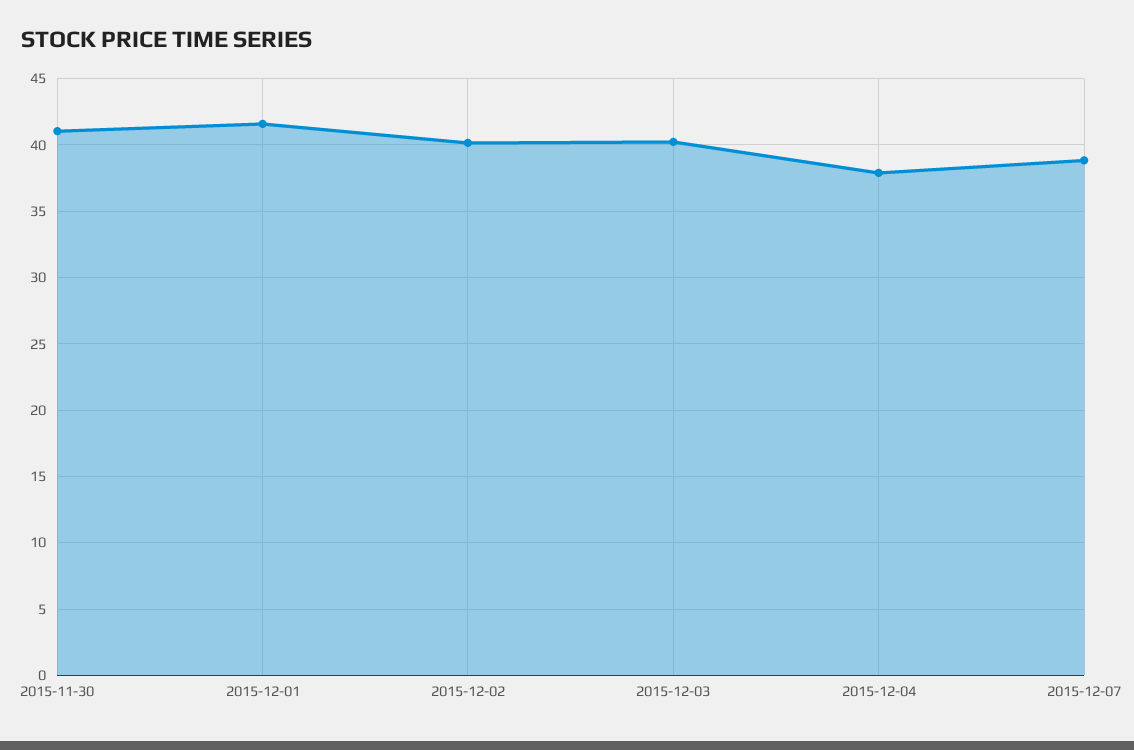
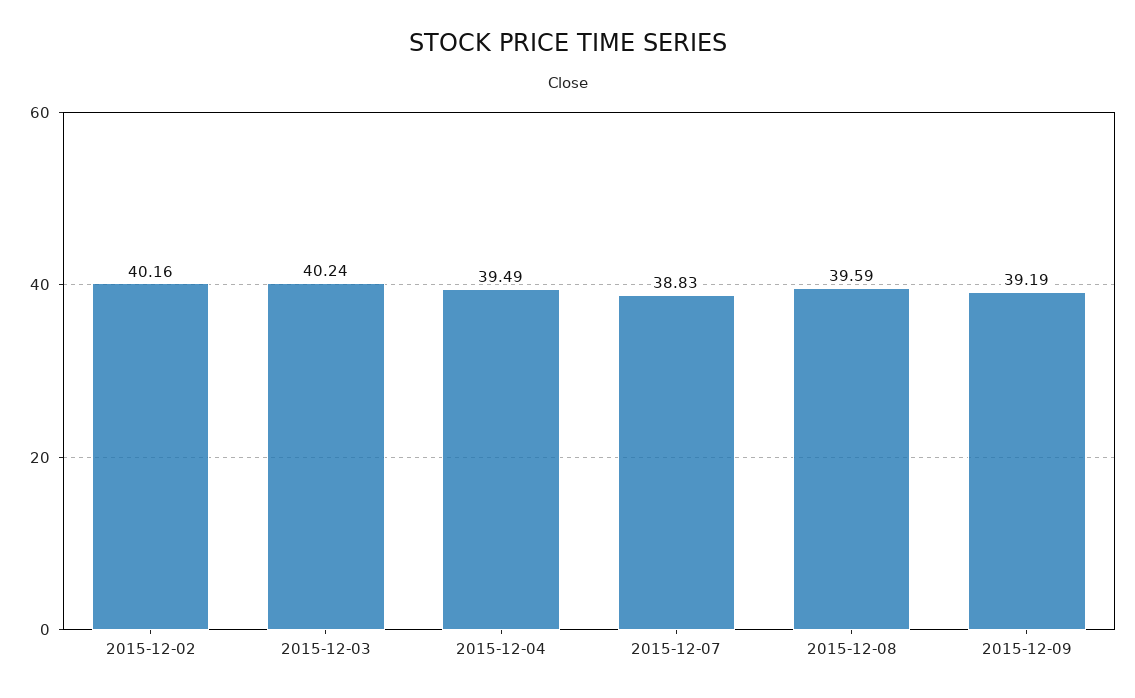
2015-11-30: 41 -> none
2015-12-01: 41.5 -> none
2015-12-04: 38 -> 39.49
2015-12-08: none -> 39.59
2015-12-09: none -> 39.19

